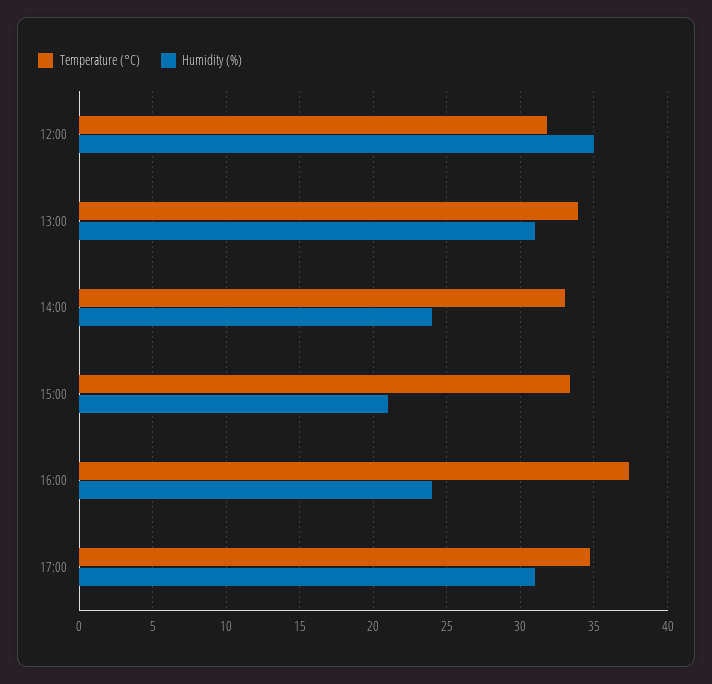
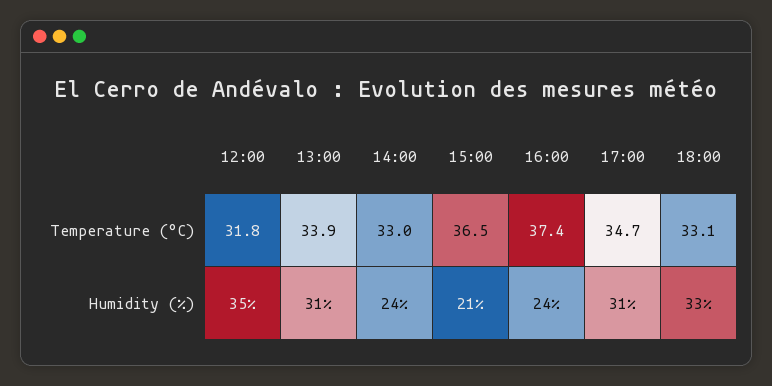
Temperature (°C), 15:00: 33.5 -> 36.5
Temperature (°C), 18:00: none -> 33.1
Humidity (%), 18:00: none -> 33

